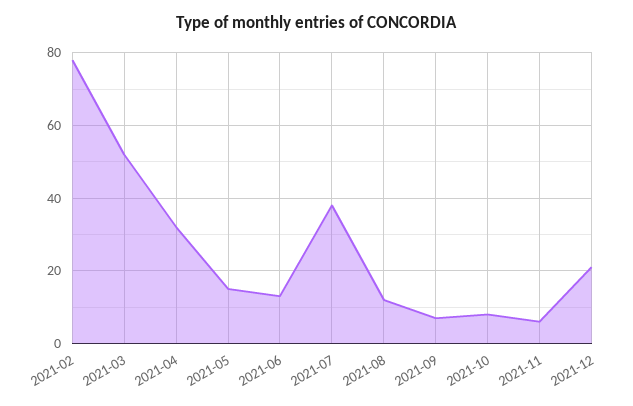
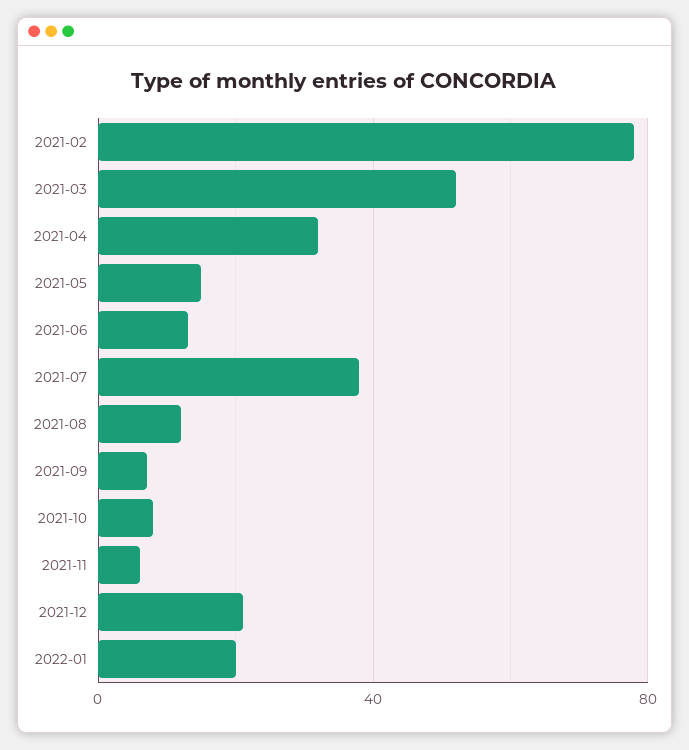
2022-01: none -> 20

